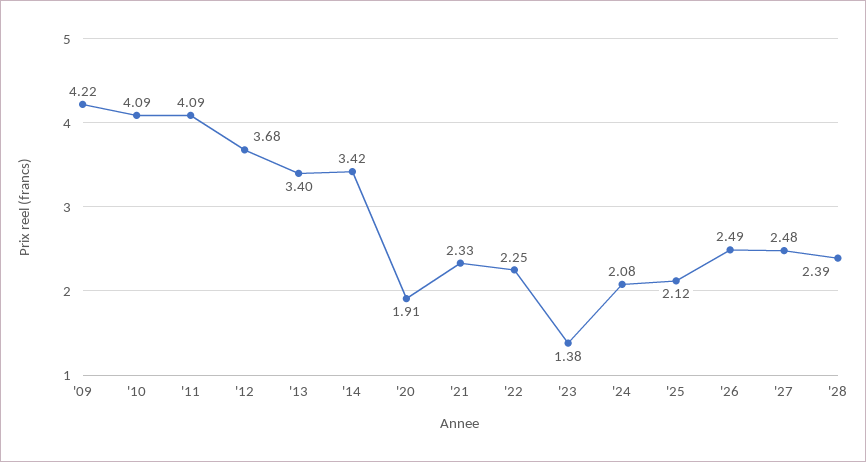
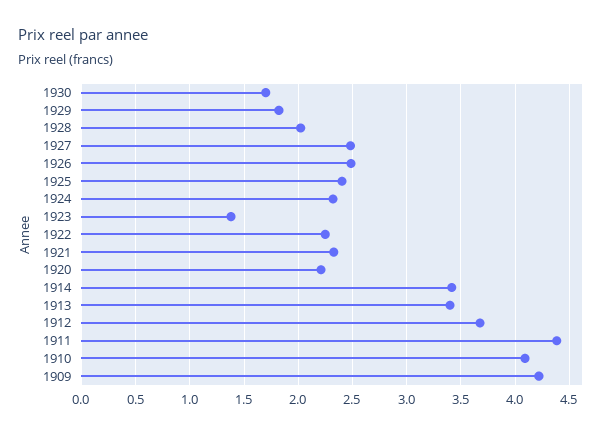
'11: 4.09 -> 4.4
'20: 1.91 -> 2.2
'24: 2.08 -> 2.3
'25: 2.12 -> 2.4
'28: 2.39 -> 2
1930: none -> 1.7
1929: none -> 1.8

